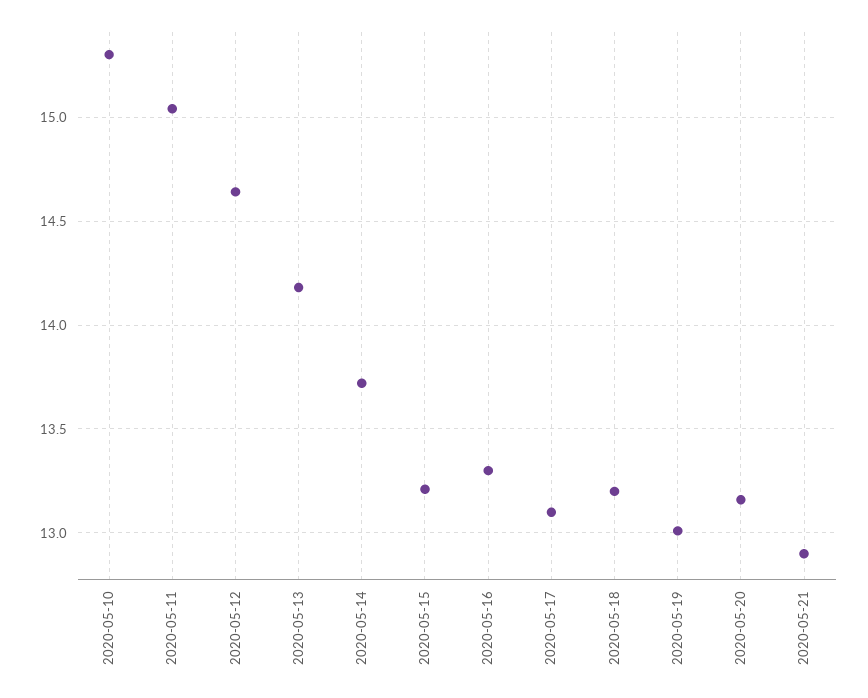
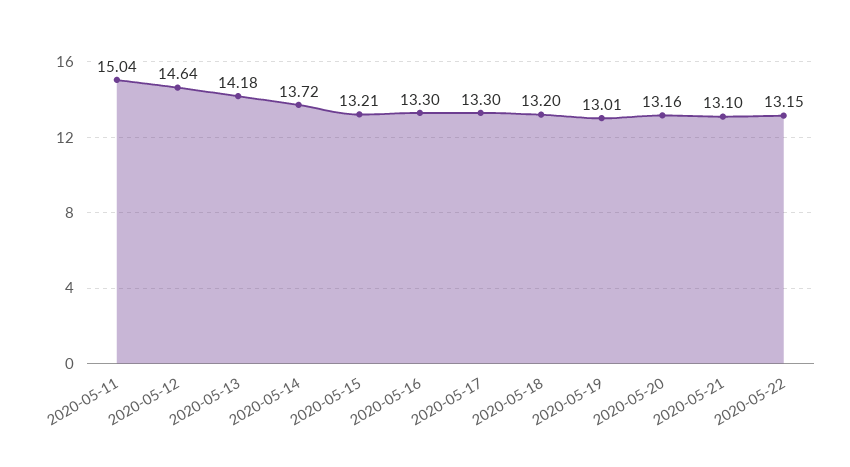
2020-05-10: 15.3 -> none
2020-05-17: 13.1 -> 13.3
2020-05-21: 12.9 -> 13.1
2020-05-22: none -> 13.15

